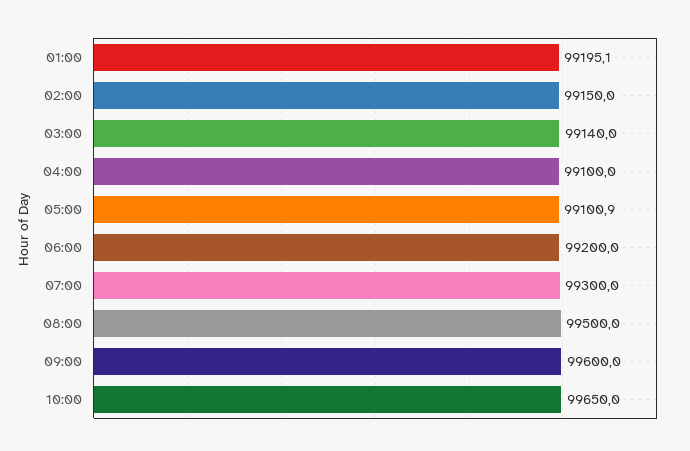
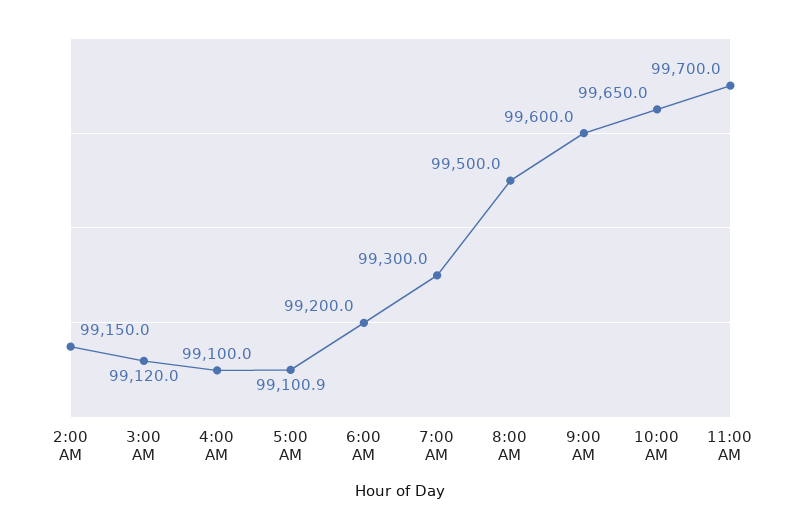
01:00: 99195.1 -> none
03:00: 99140 -> 99120
11:00 AM: none -> 99700

